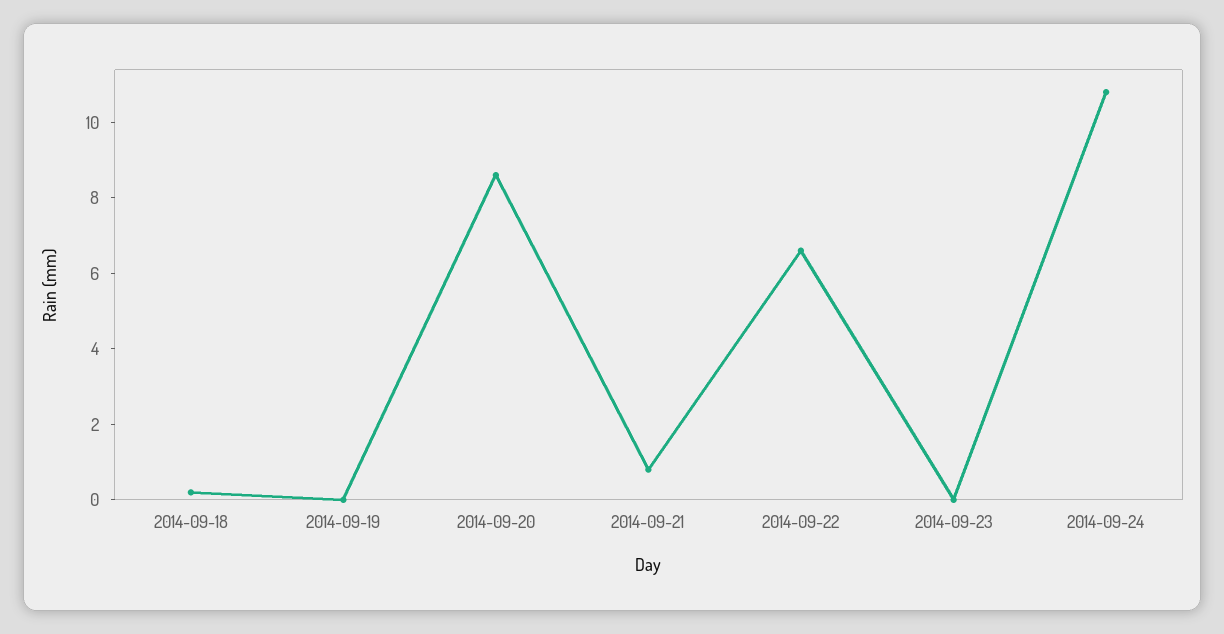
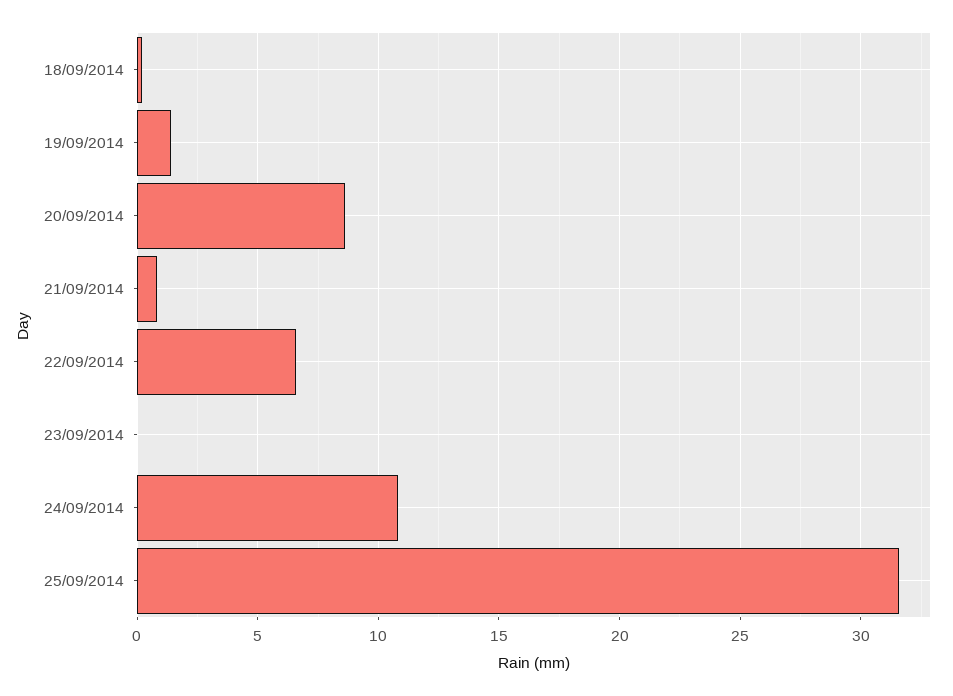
2014-09-19: 0 -> 1.5
25/09/2014: none -> 31.5

